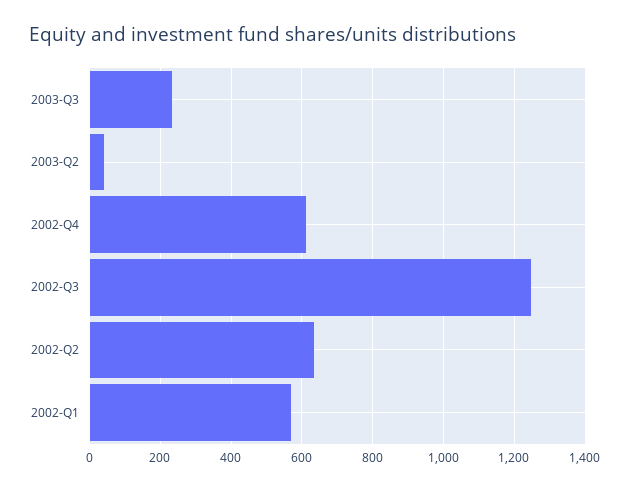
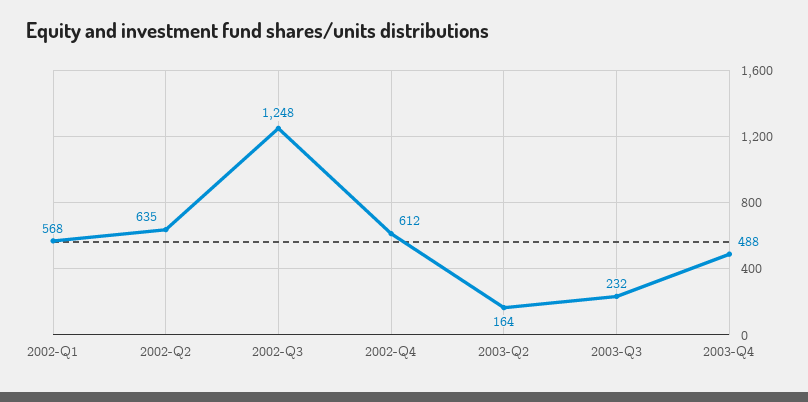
2003-Q2: 40 -> 164
2003-Q4: none -> 488

